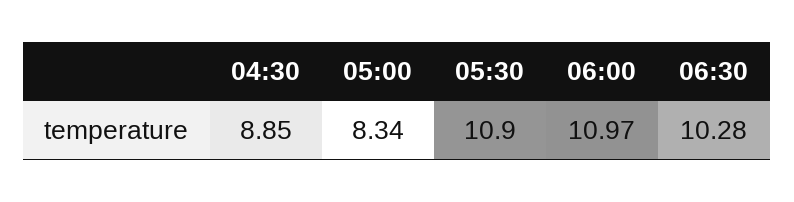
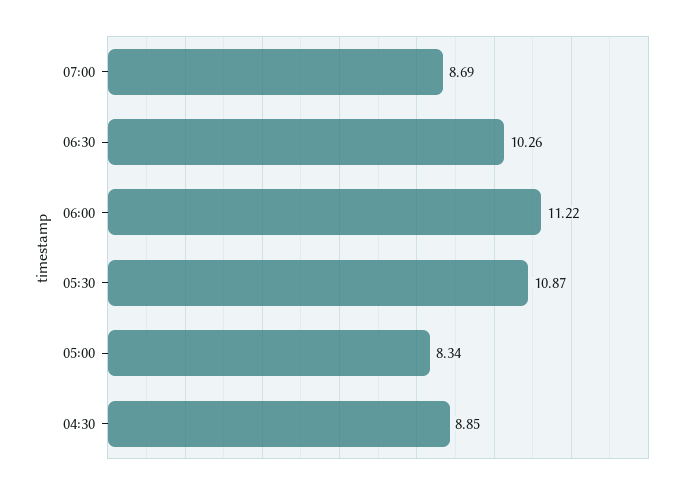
05:30: 10.9 -> 10.87
06:00: 10.97 -> 11.22
06:30: 10.28 -> 10.26
07:00: none -> 8.69

